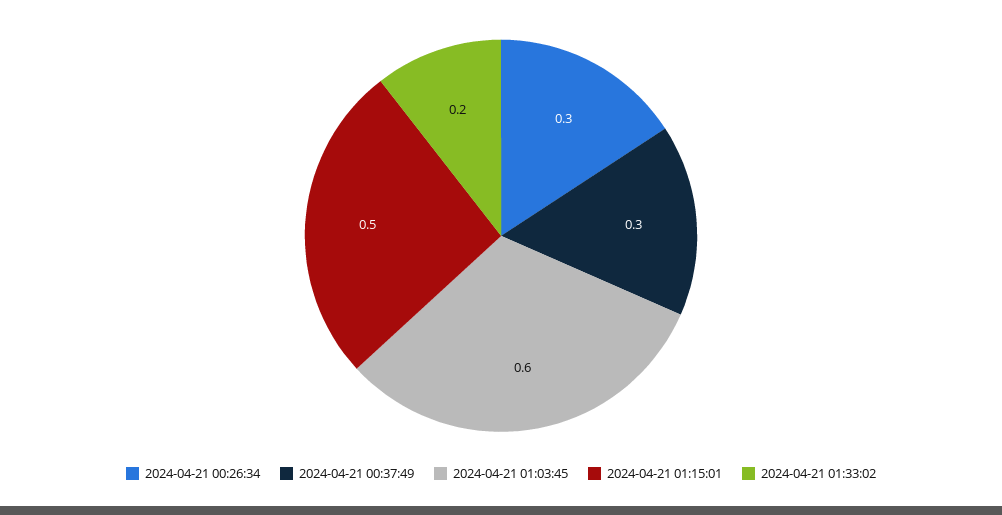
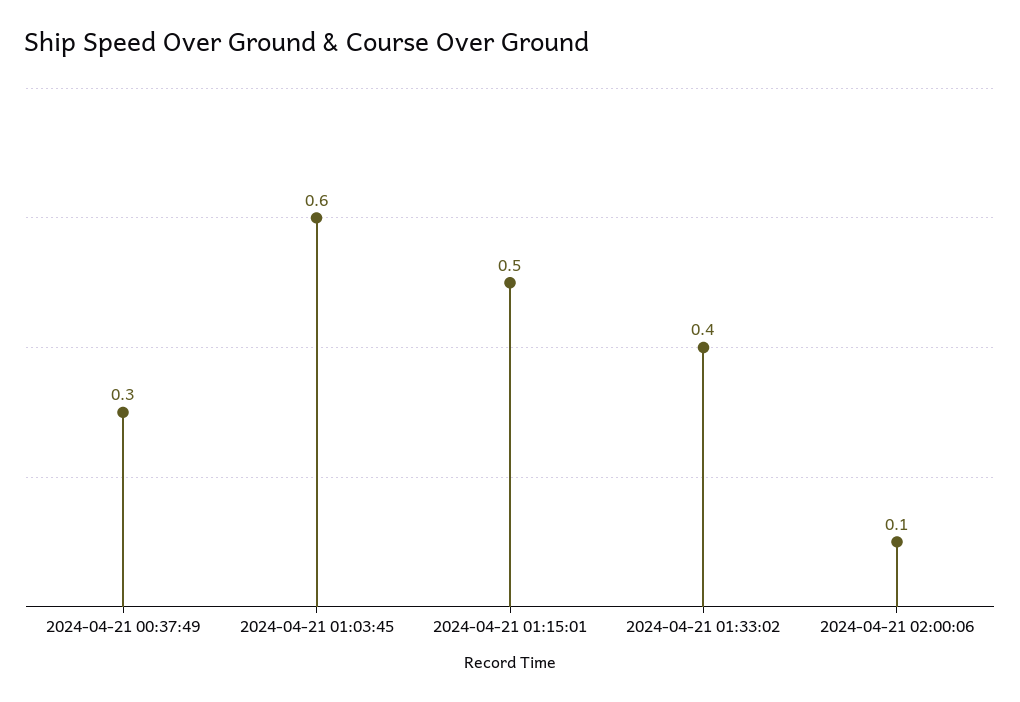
2024-04-21 00:26:34: 0.3 -> none
2024-04-21 01:33:02: 0.2 -> 0.4
2024-04-21 02:00:06: none -> 0.1

